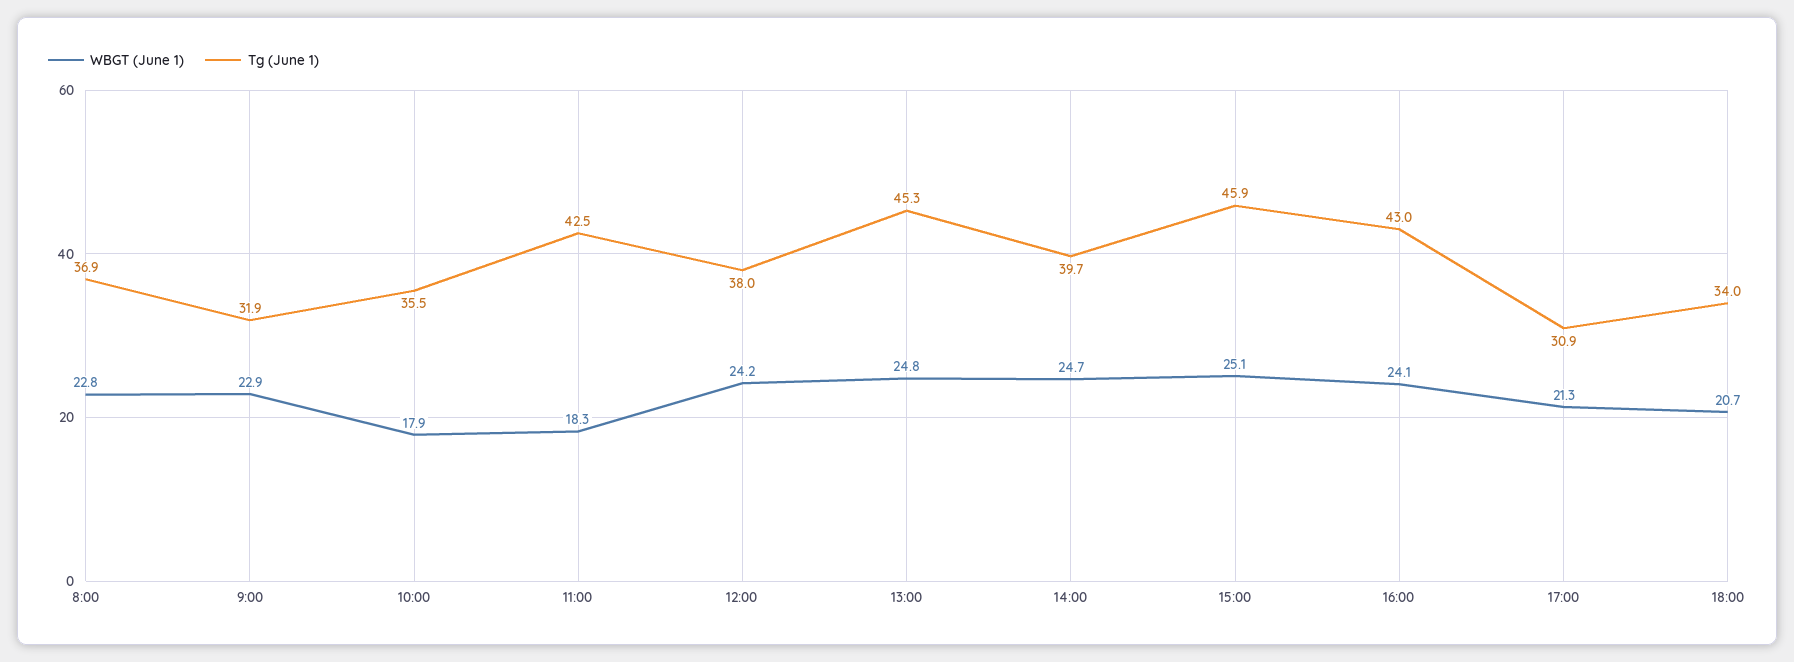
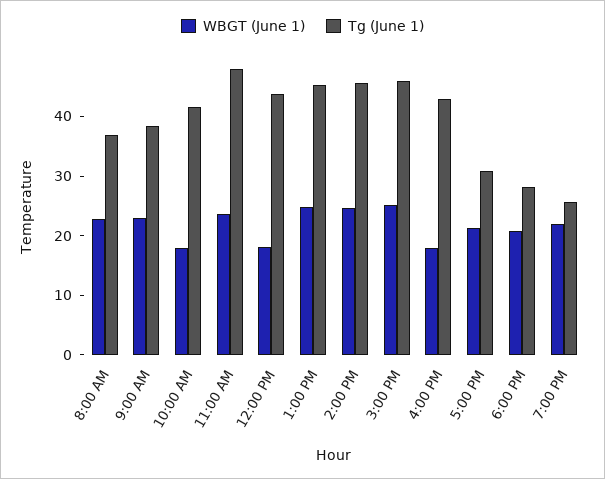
Tg (June 1), 9:00: 31.9 -> 38
Tg (June 1), 10:00: 35.5 -> 42
WBGT (June 1), 11:00: 18.3 -> 24
Tg (June 1), 11:00: 42.5 -> 48
WBGT (June 1), 12:00: 24.2 -> 18
Tg (June 1), 12:00: 38 -> 44
Tg (June 1), 14:00: 39.7 -> 46
WBGT (June 1), 16:00: 24.1 -> 18
Tg (June 1), 18:00: 34 -> 28
WBGT (June 1), 7:00 PM: none -> 22
Tg (June 1), 7:00 PM: none -> 26

